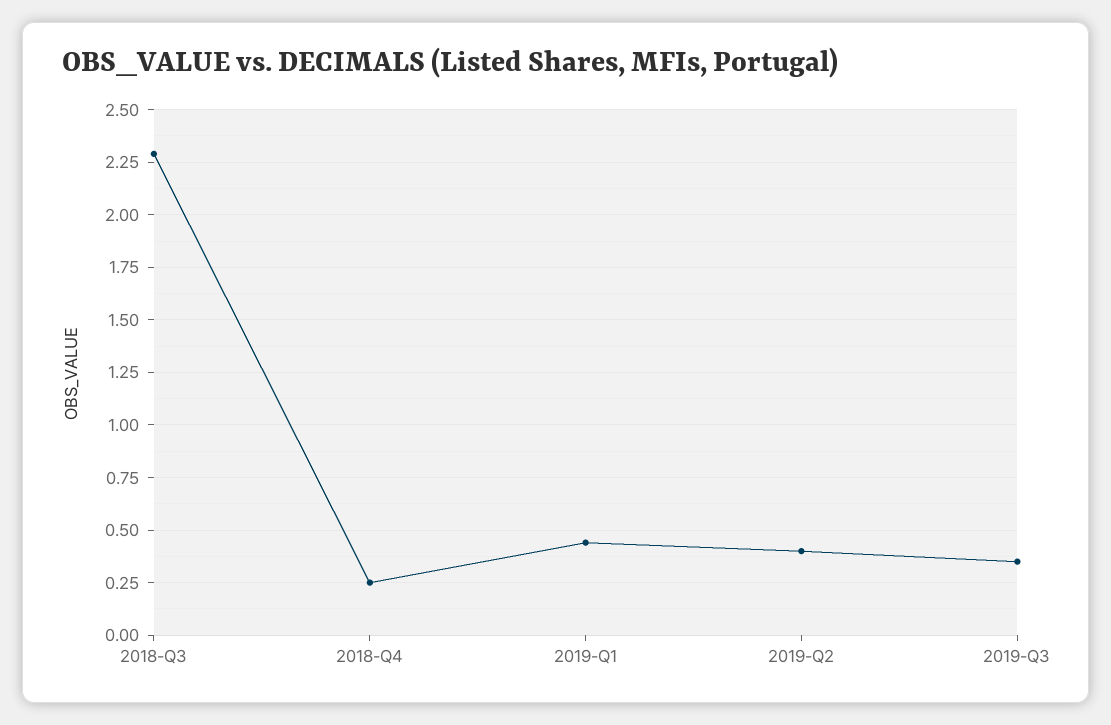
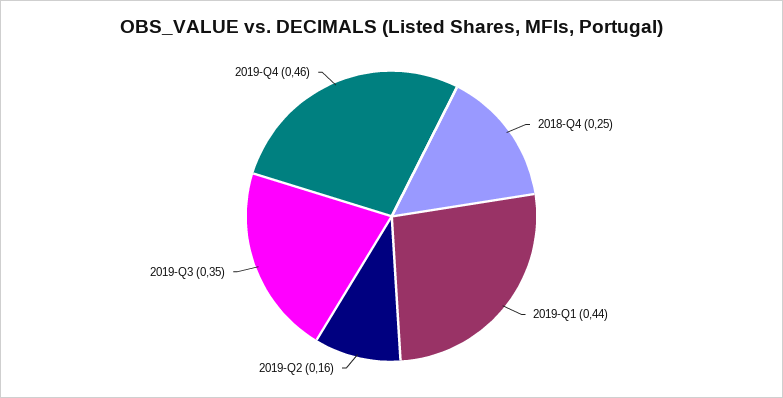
2018-Q3: 2.3 -> none
2019-Q2: 0.4 -> 0.16
2019-Q4: none -> 0.46

